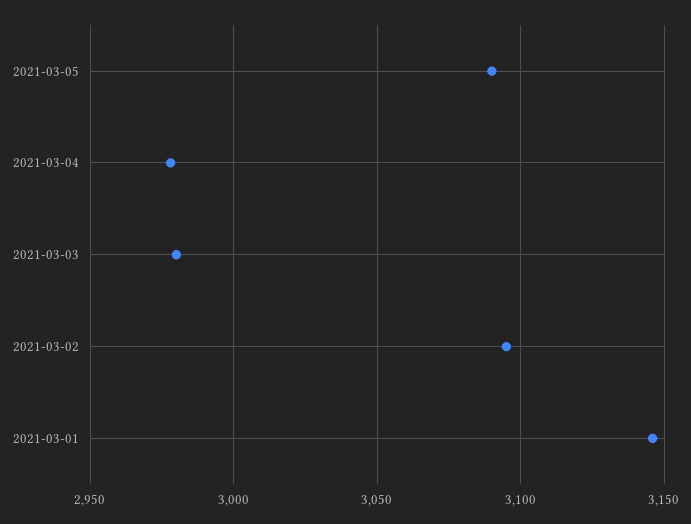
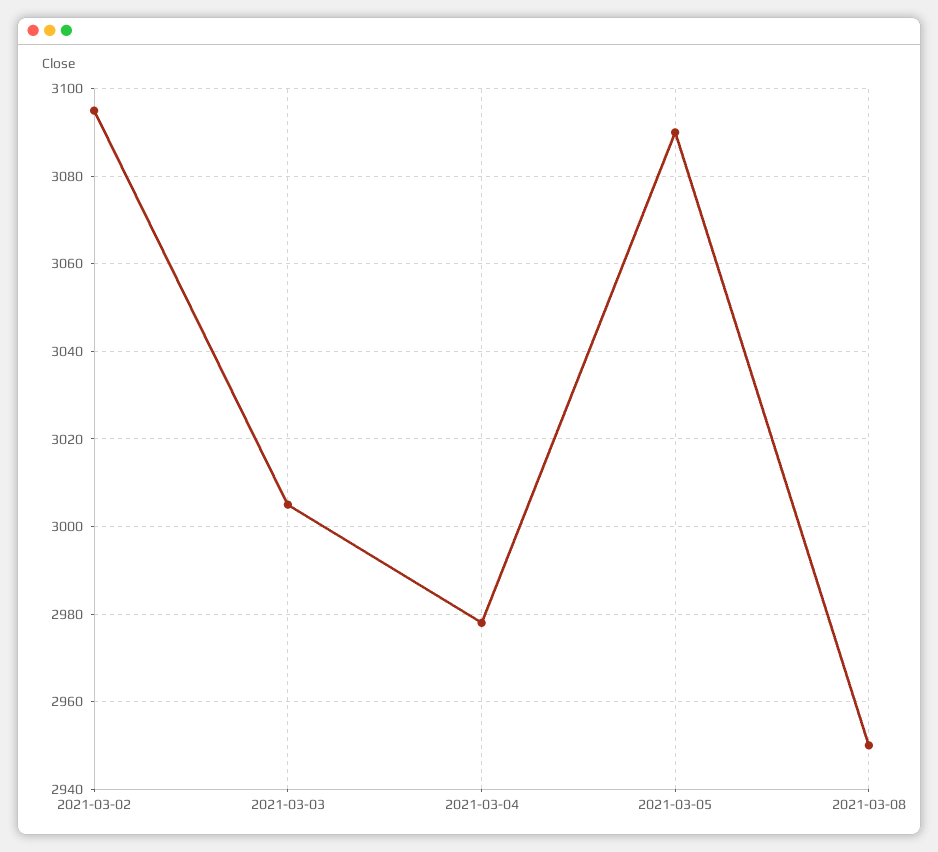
2021-03-03: 2980 -> 3005
2021-03-01: 3145 -> none
2021-03-08: none -> 2950

